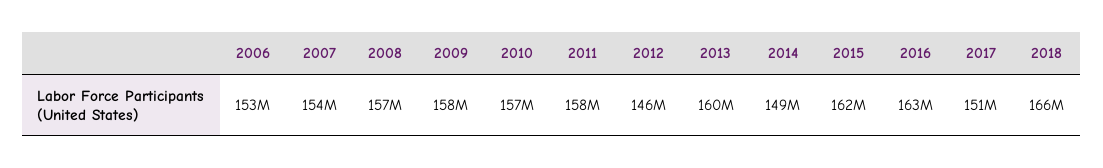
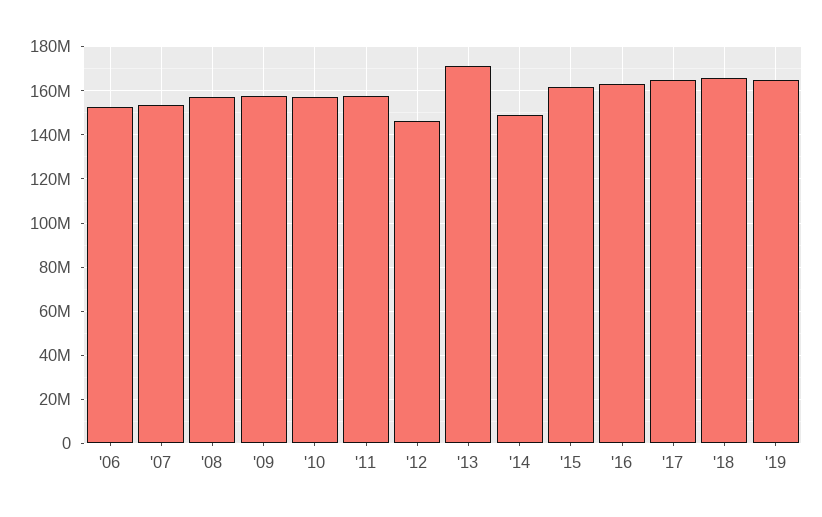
2013: 160000000 -> 170000000
2017: 151000000 -> 165000000
'19: none -> 165000000

